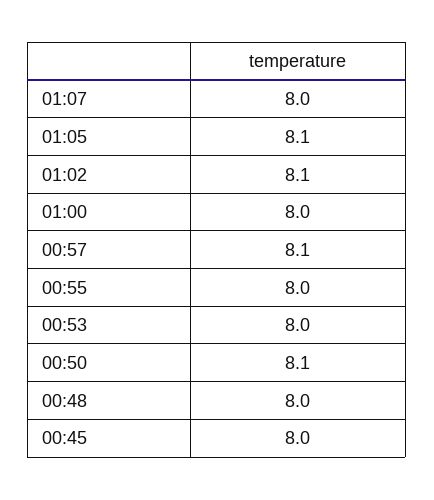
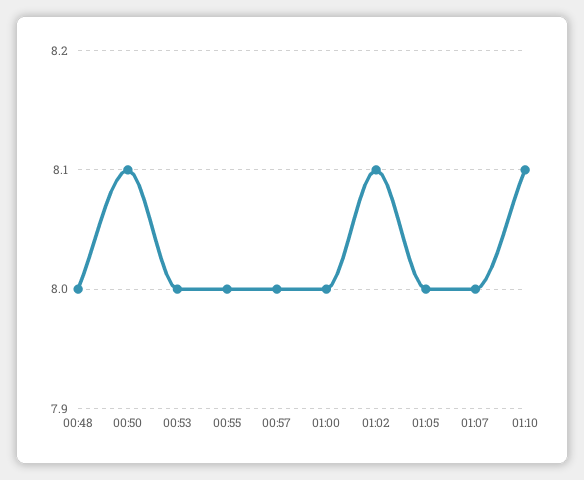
01:05: 8.1 -> 8
00:57: 8.1 -> 8
00:45: 8 -> none
01:10: none -> 8.1

